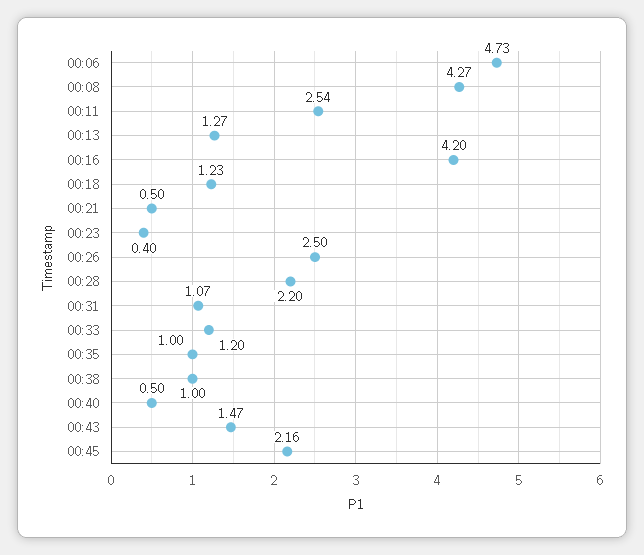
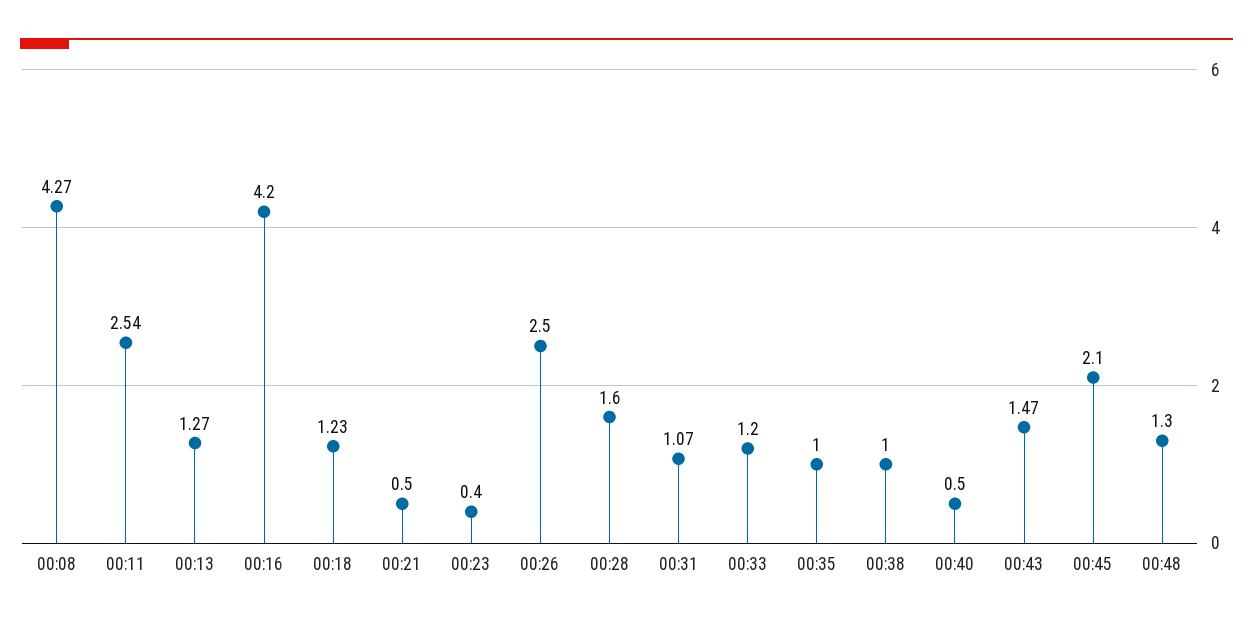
00:06: 4.73 -> none
00:28: 2.2 -> 1.6
00:45: 2.16 -> 2.1
00:48: none -> 1.3

